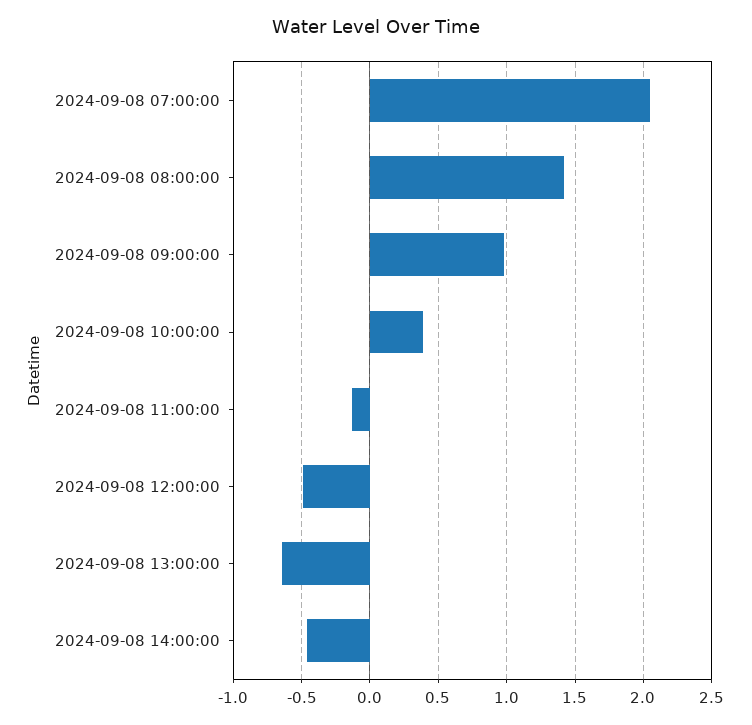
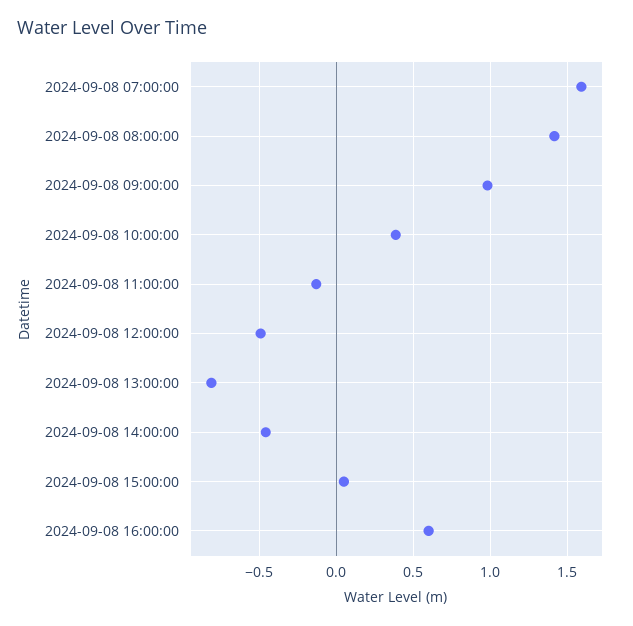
2024-09-08 07:00:00: 2.05 -> 1.6
2024-09-08 13:00:00: -0.65 -> -0.8
2024-09-08 15:00:00: none -> 0.05
2024-09-08 16:00:00: none -> 0.6

